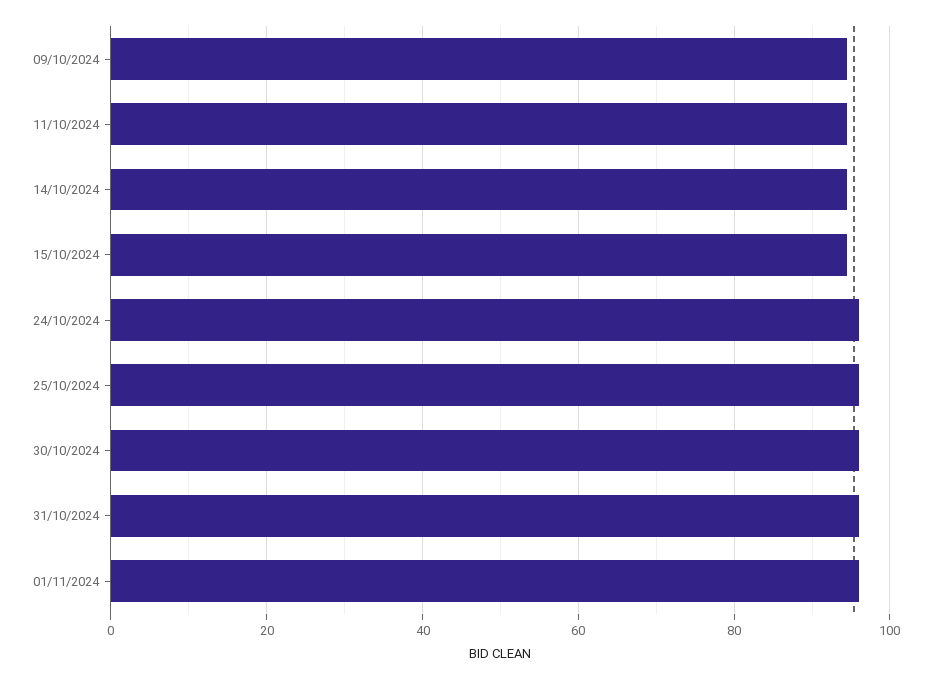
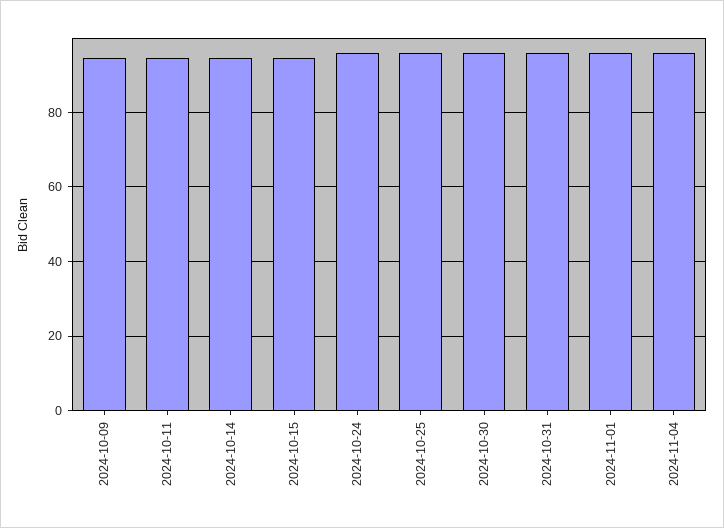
2024-11-04: none -> 96

